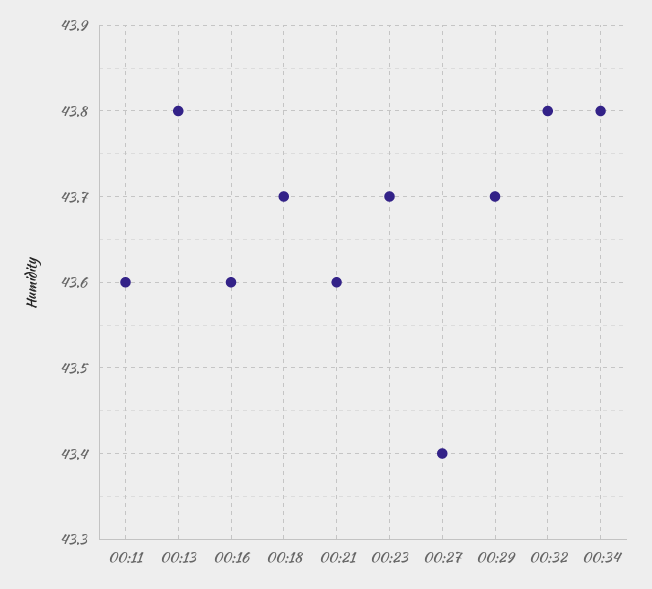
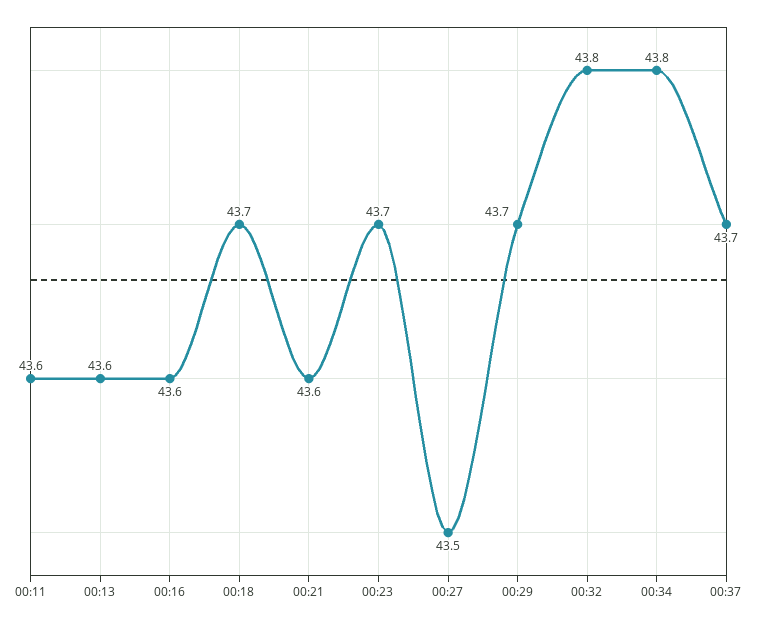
00:13: 43.8 -> 43.6
00:27: 43.4 -> 43.5
00:37: none -> 43.7

